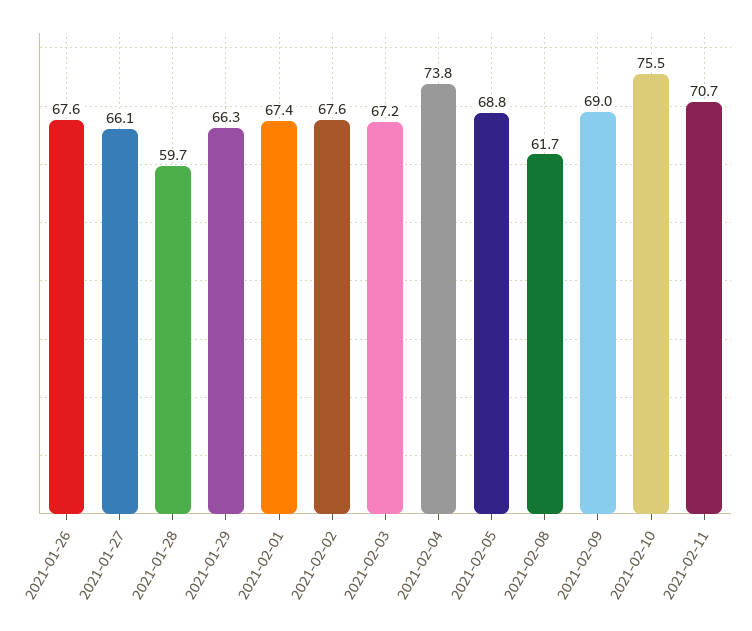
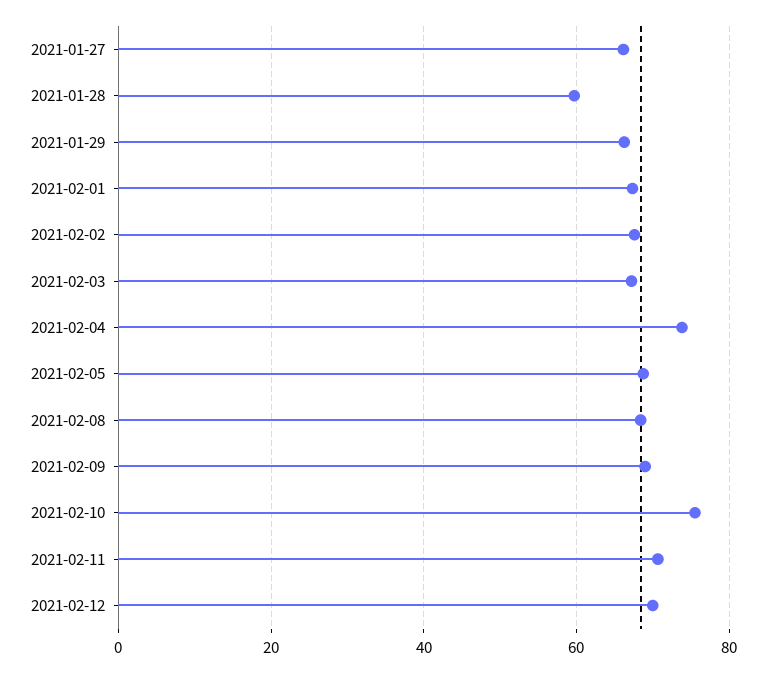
2021-01-26: 67.6 -> none
2021-02-08: 61.7 -> 68
2021-02-12: none -> 70

